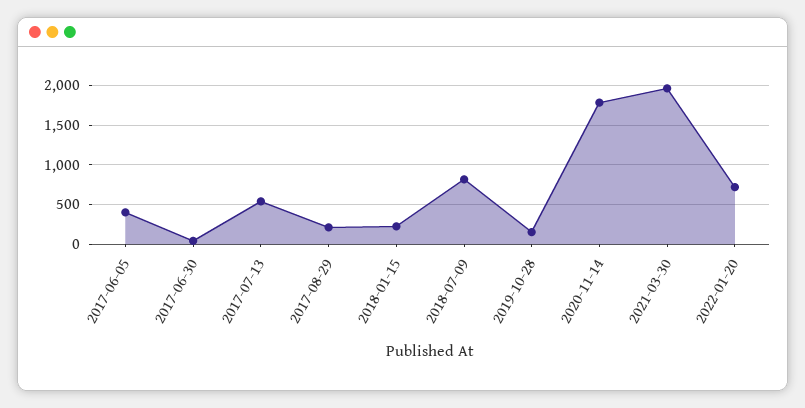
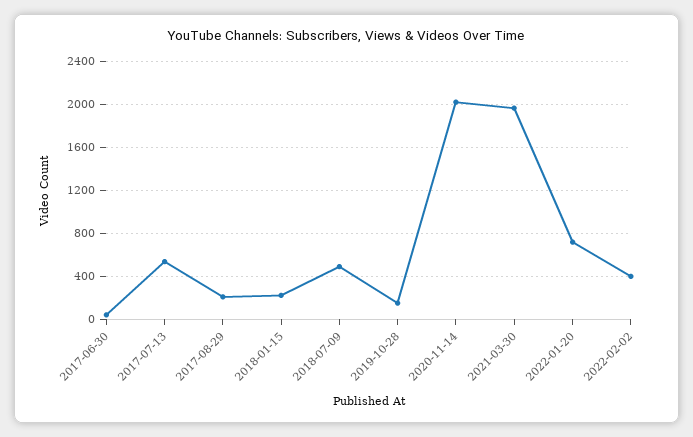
2017-06-05: 400 -> none
2018-07-09: 800 -> 500
2020-11-14: 1800 -> 2000
2022-02-02: none -> 400

